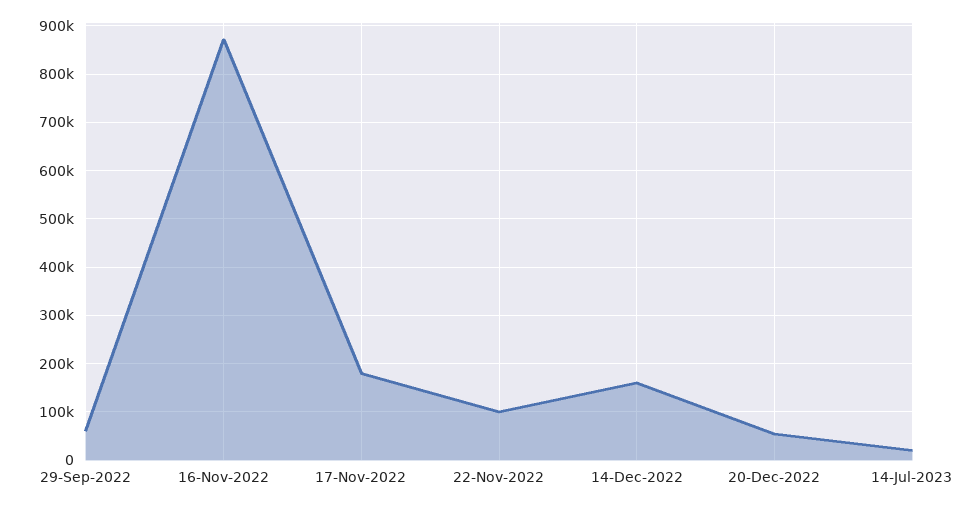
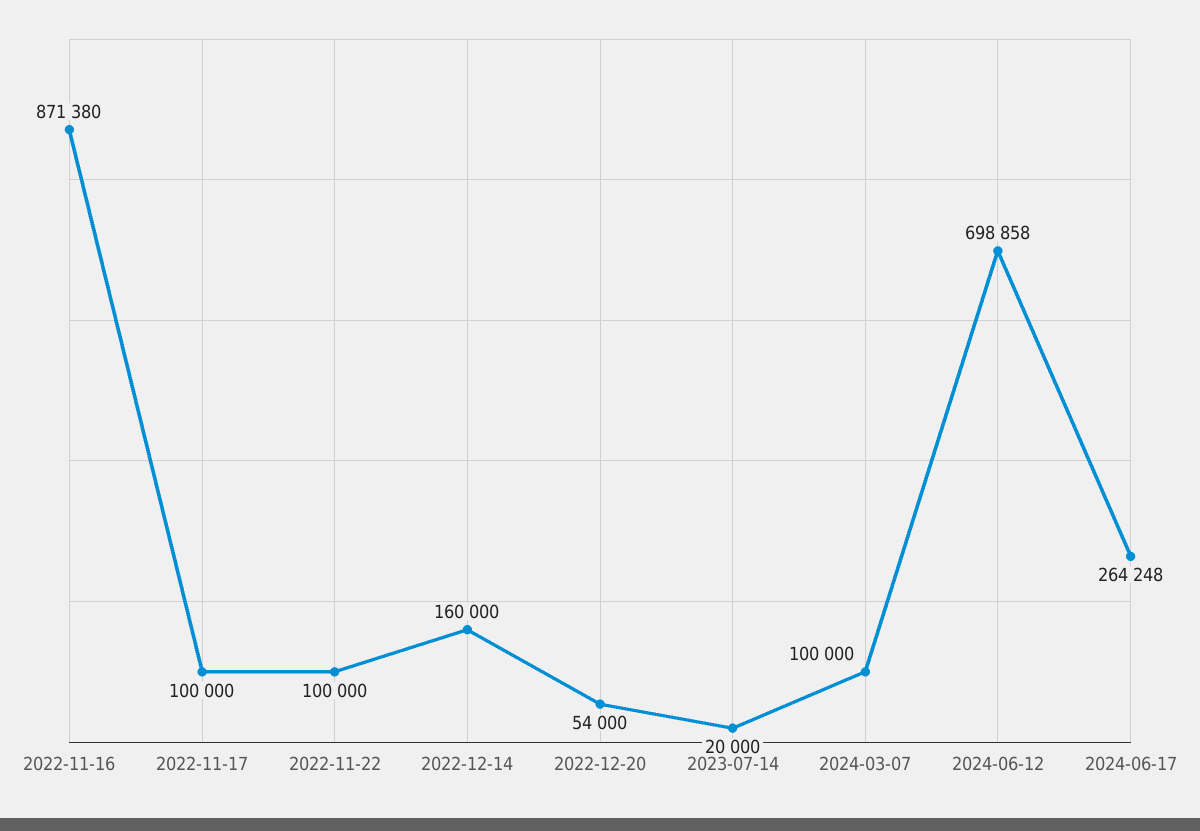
29-Sep-2022: 60000 -> none
17-Nov-2022: 180000 -> 100000
2024-03-07: none -> 100000
2024-06-12: none -> 698858
2024-06-17: none -> 264248

